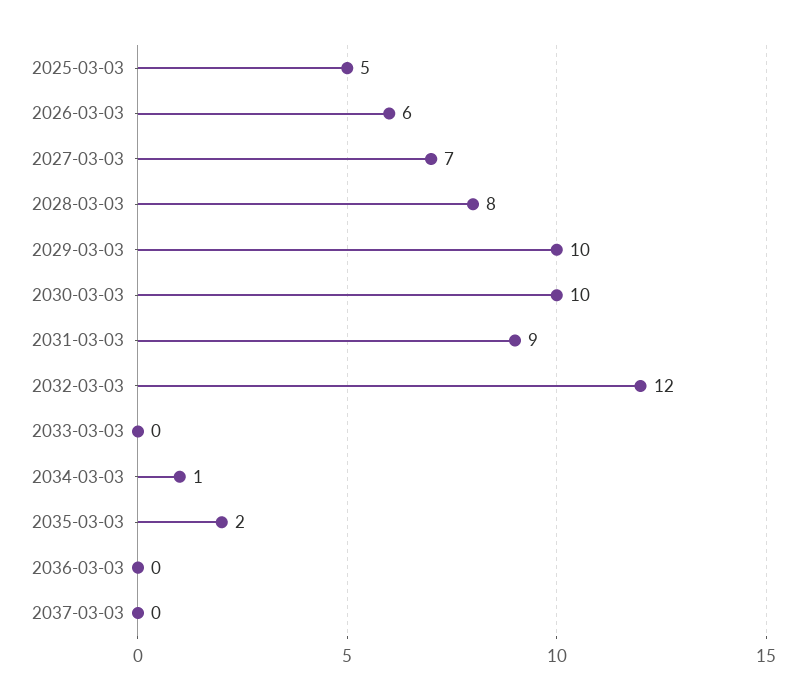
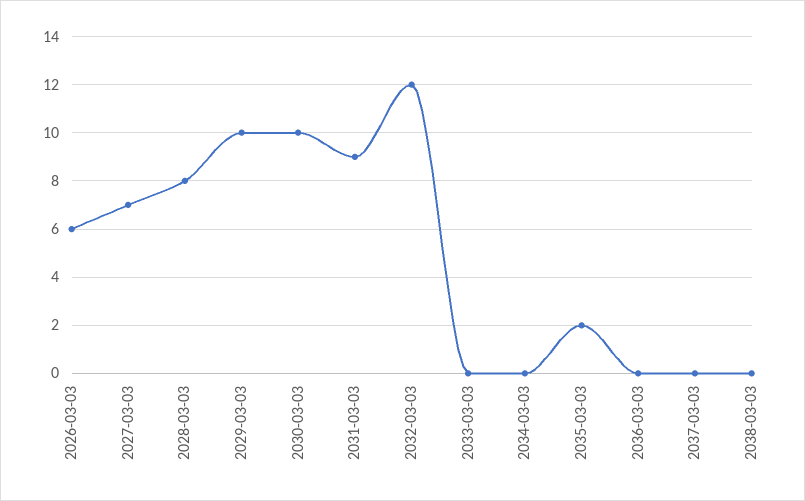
2025-03-03: 5 -> none
2034-03-03: 1 -> 0
2038-03-03: none -> 0

